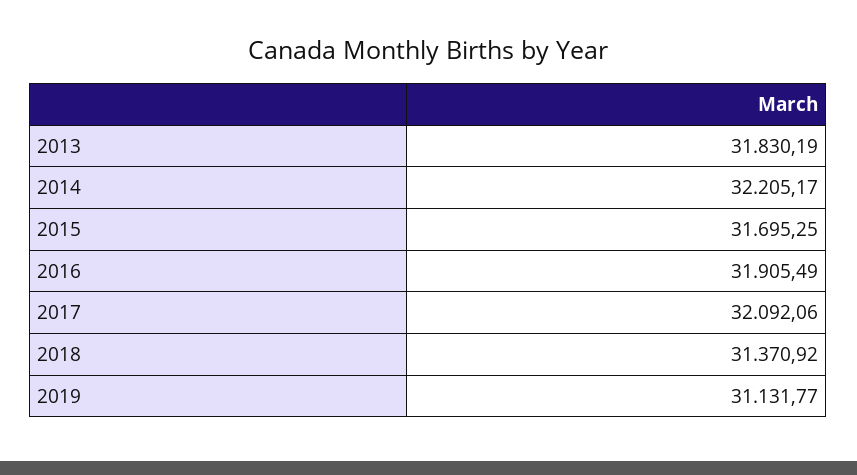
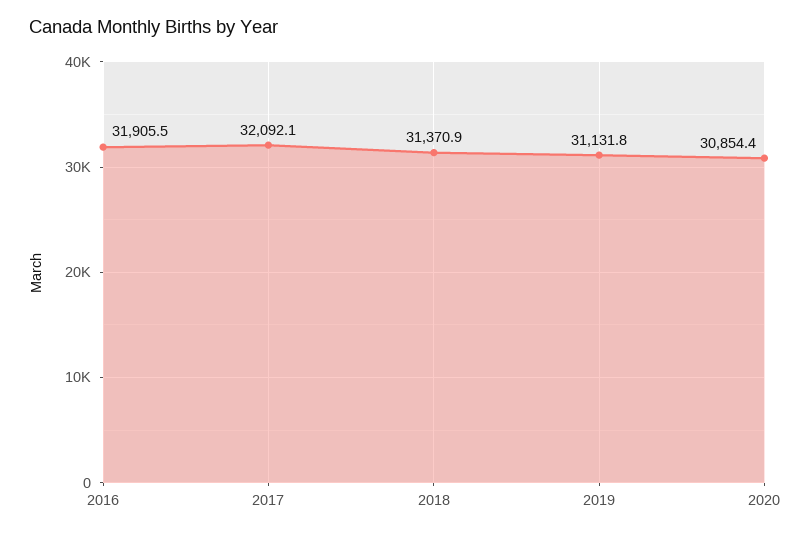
2013: 31830.19 -> none
2014: 32205.17 -> none
2015: 31695.25 -> none
2020: none -> 30854.4

